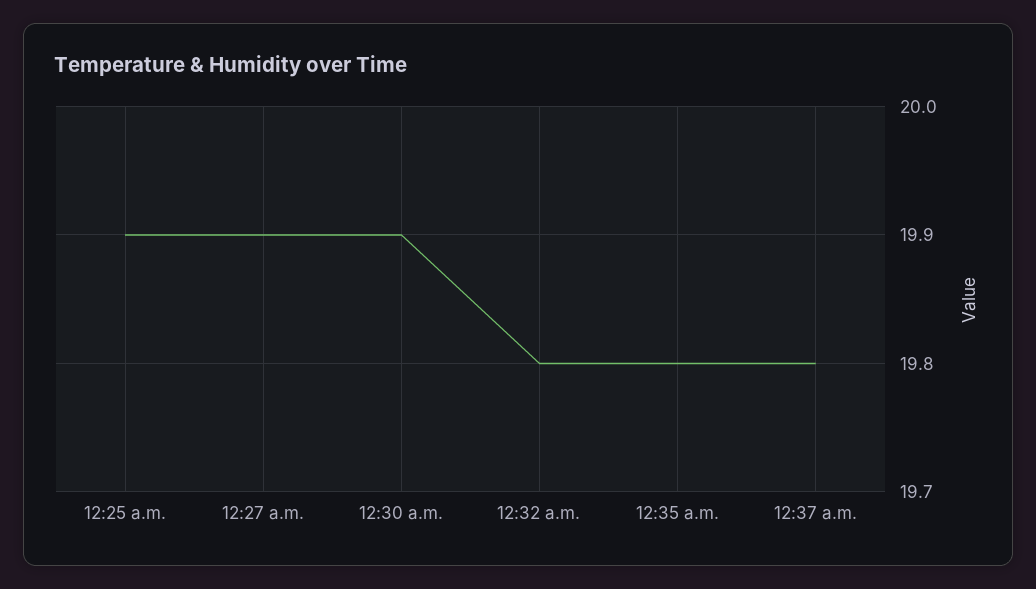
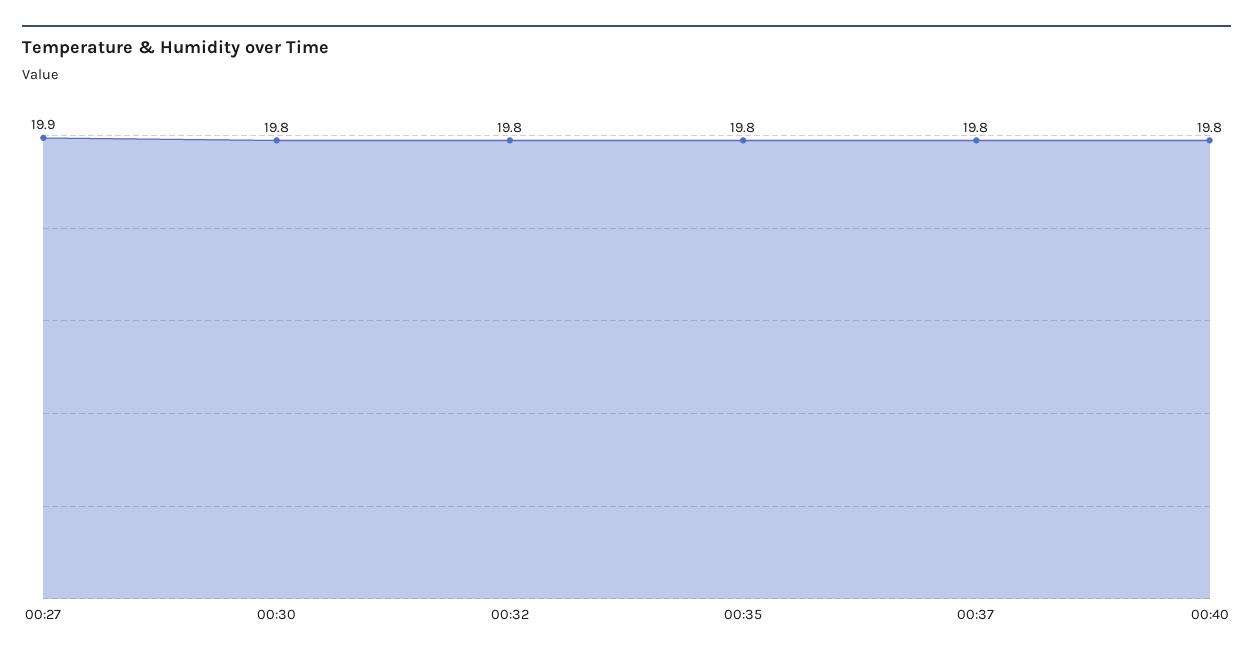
12:25 a.m.: 19.9 -> none
12:30 a.m.: 19.9 -> 19.8
00:40: none -> 19.8

